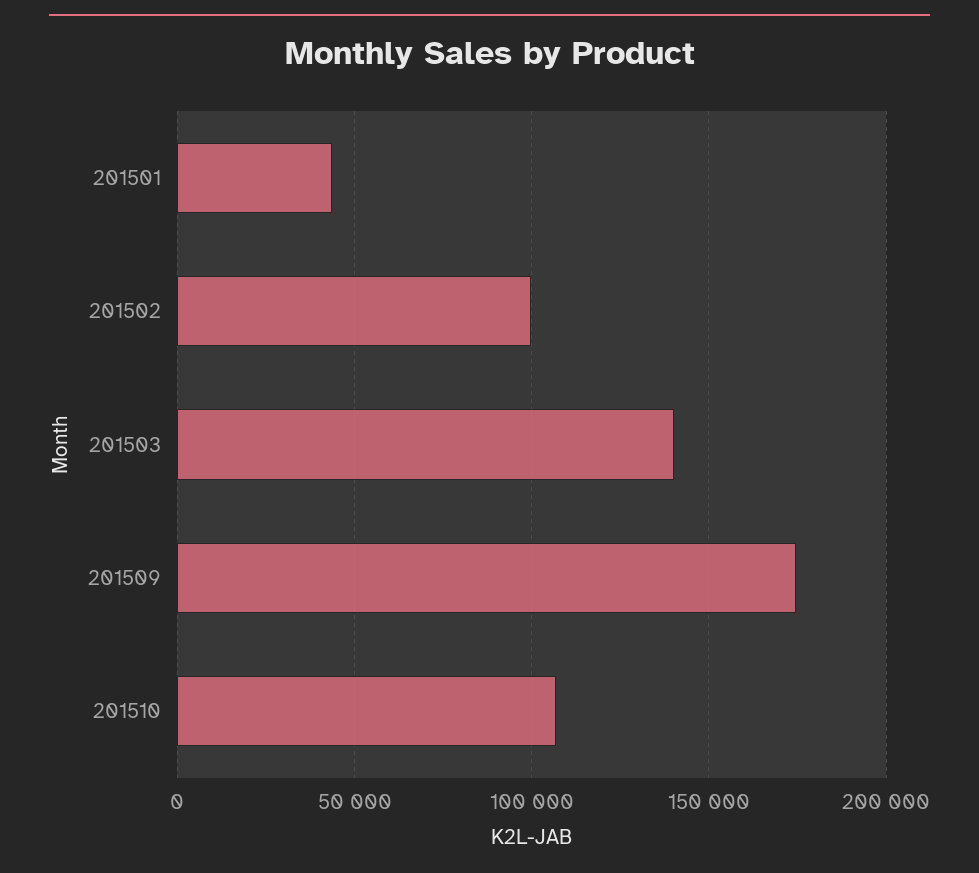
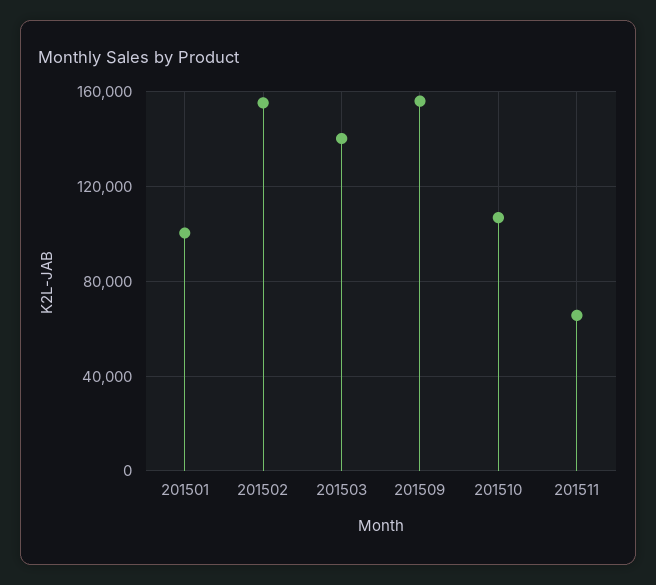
201501: 45000 -> 100000
201502: 100000 -> 155000
201509: 175000 -> 155000
201511: none -> 65000

